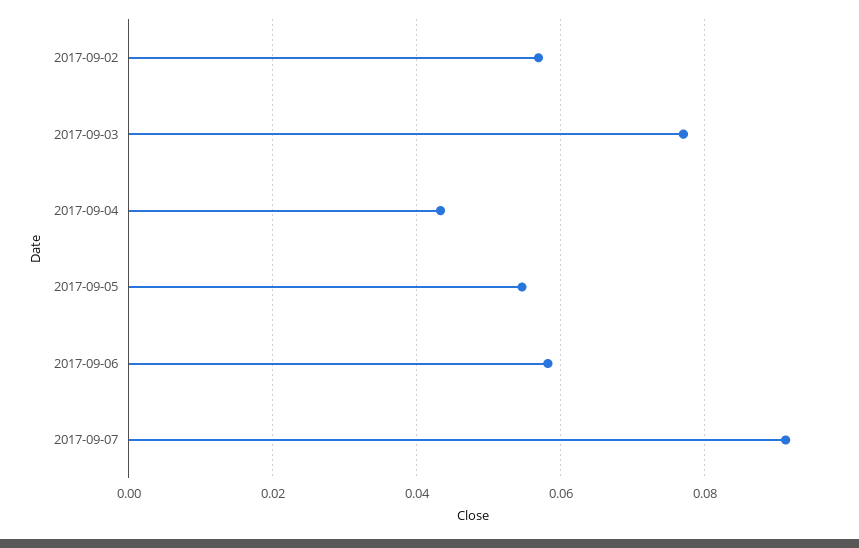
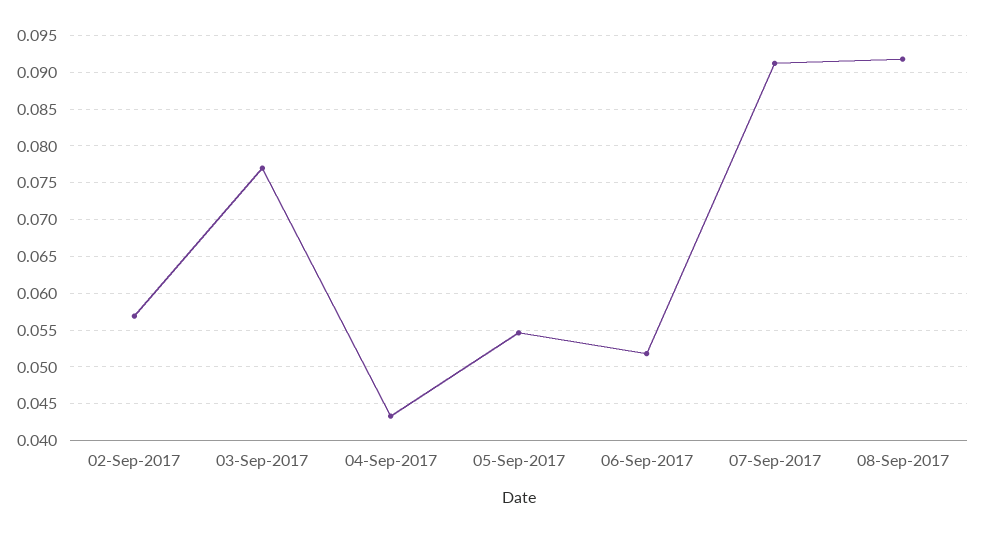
2017-09-06: 0.058 -> 0.052
08-Sep-2017: none -> 0.092

